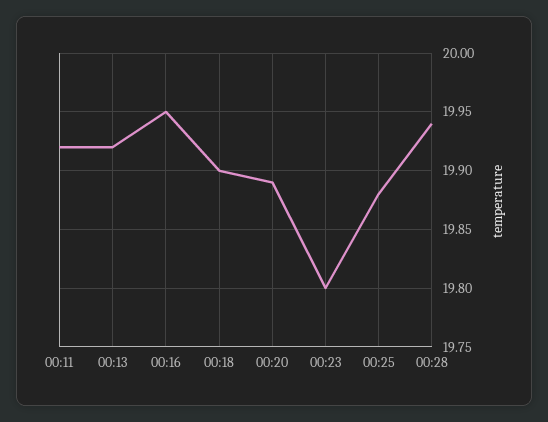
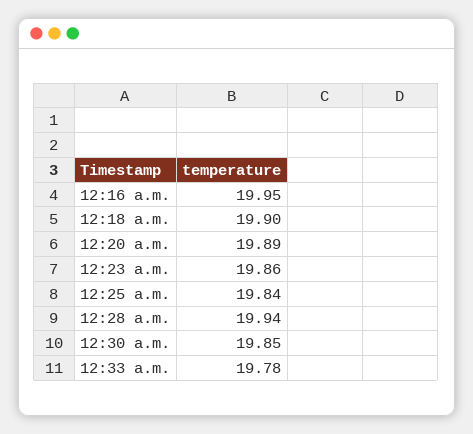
00:11: 19.92 -> none
00:13: 19.92 -> none
00:23: 19.8 -> 19.86
00:25: 19.88 -> 19.84
12:30 a.m.: none -> 19.85
12:33 a.m.: none -> 19.78

